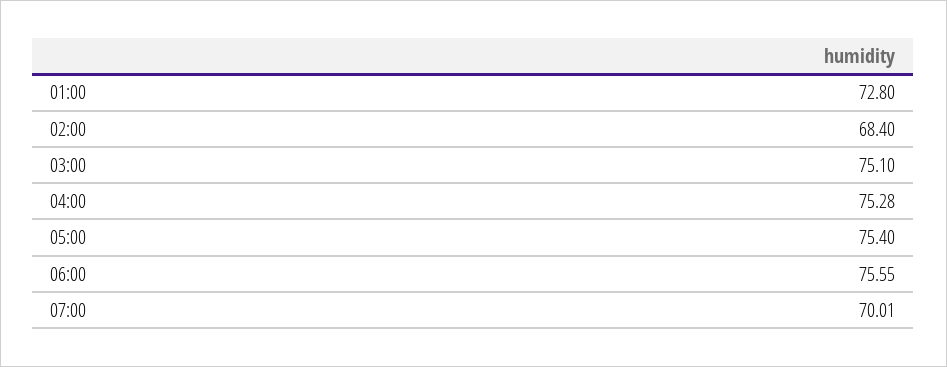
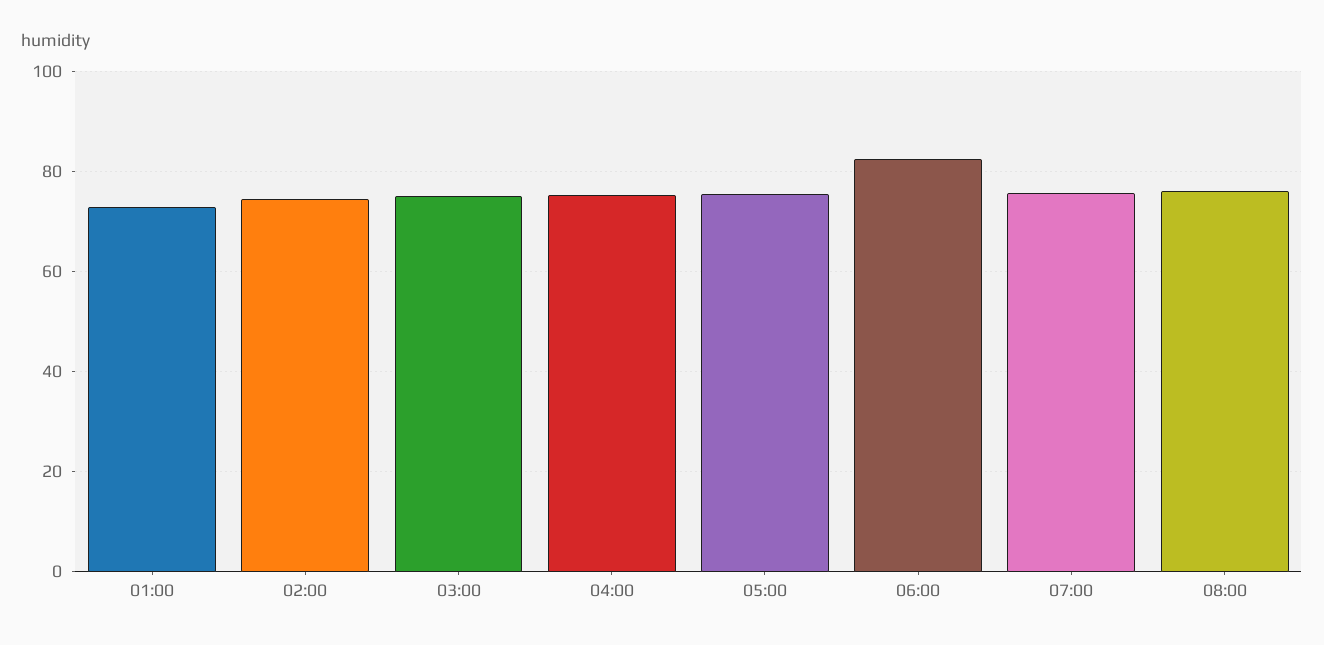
02:00: 68.4 -> 74
06:00: 75.55 -> 82
07:00: 70.01 -> 76
08:00: none -> 76

